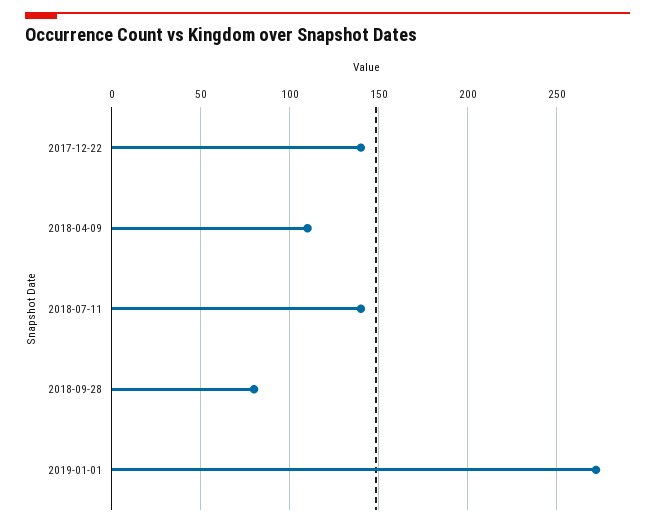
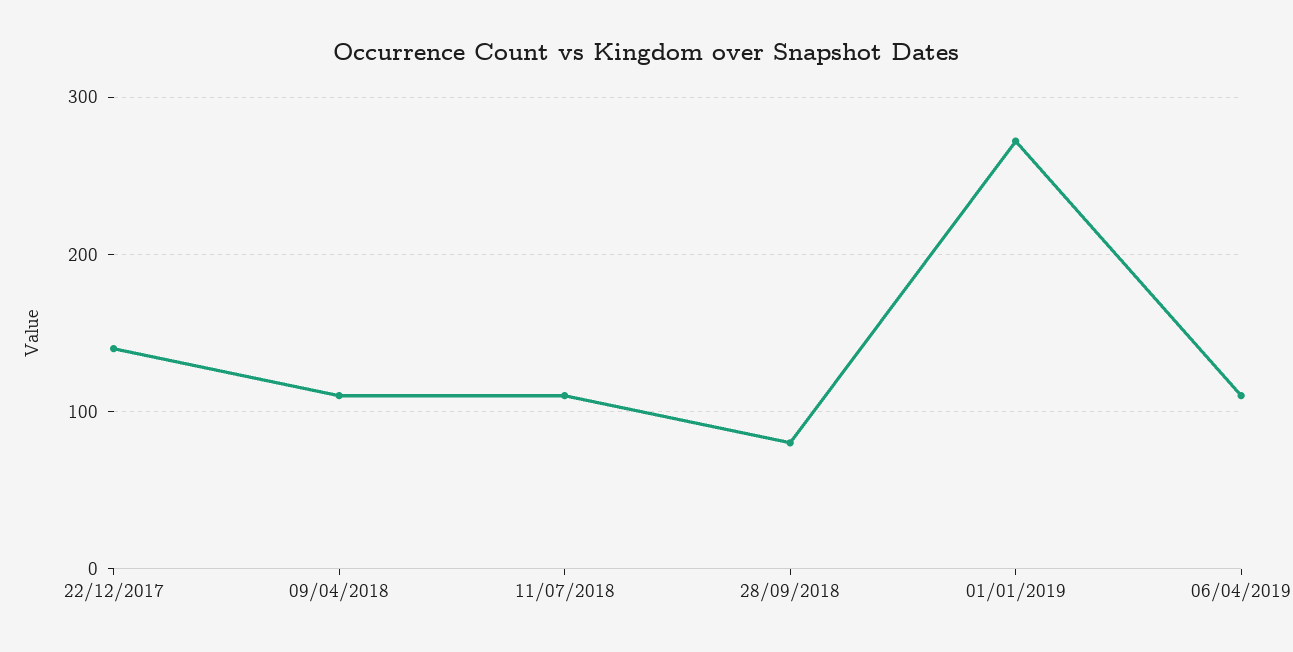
2018-07-11: 140 -> 110
06/04/2019: none -> 110

